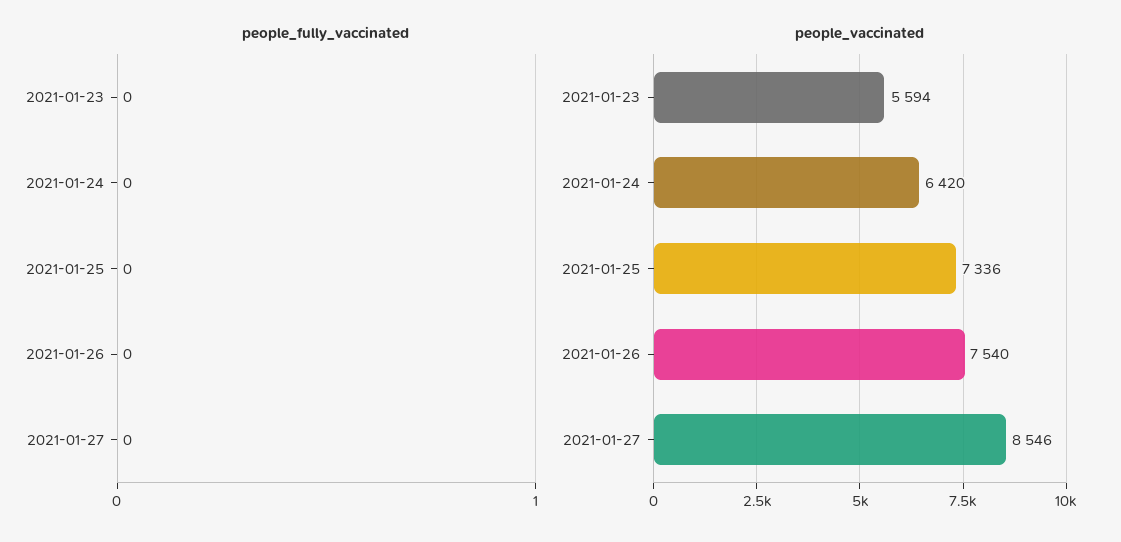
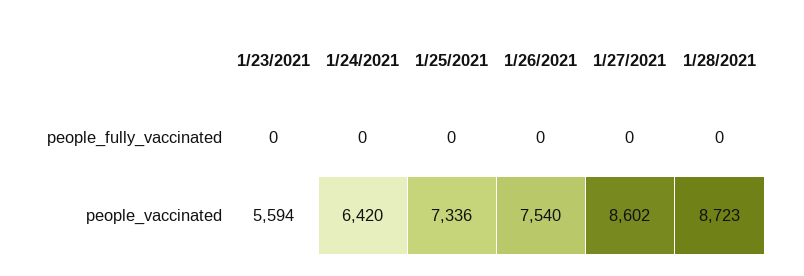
people_vaccinated, 2021-01-27: 8546 -> 8602
people_fully_vaccinated, 1/28/2021: none -> 0
people_vaccinated, 1/28/2021: none -> 8723

